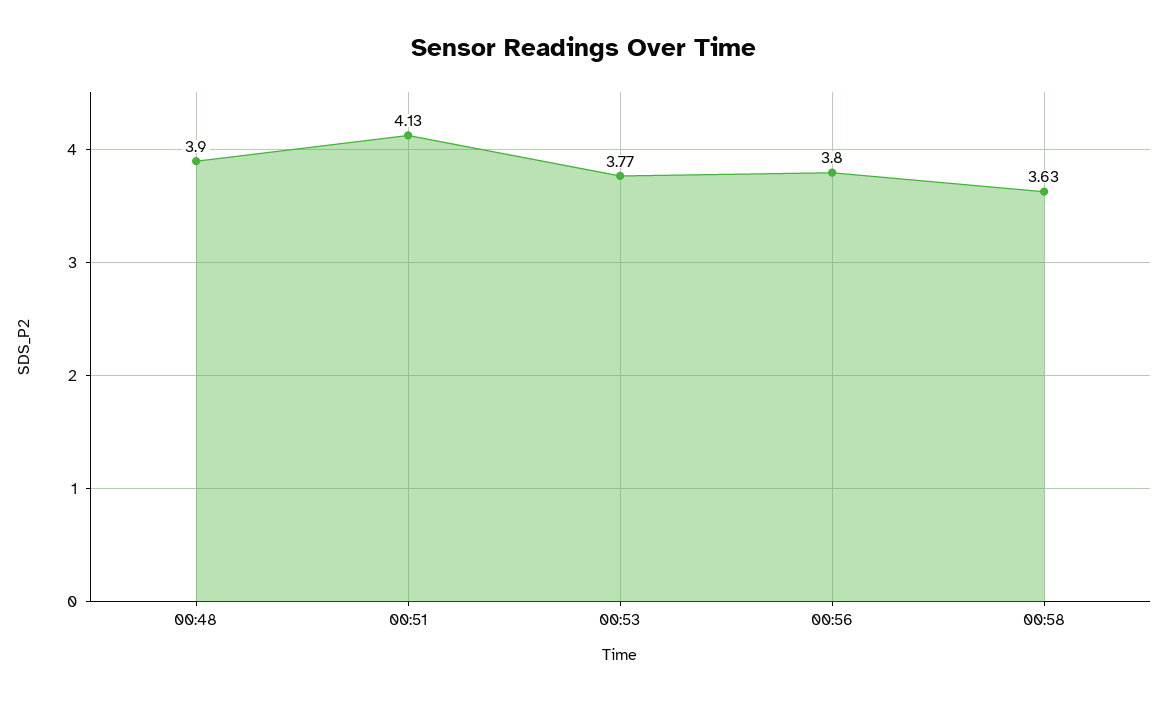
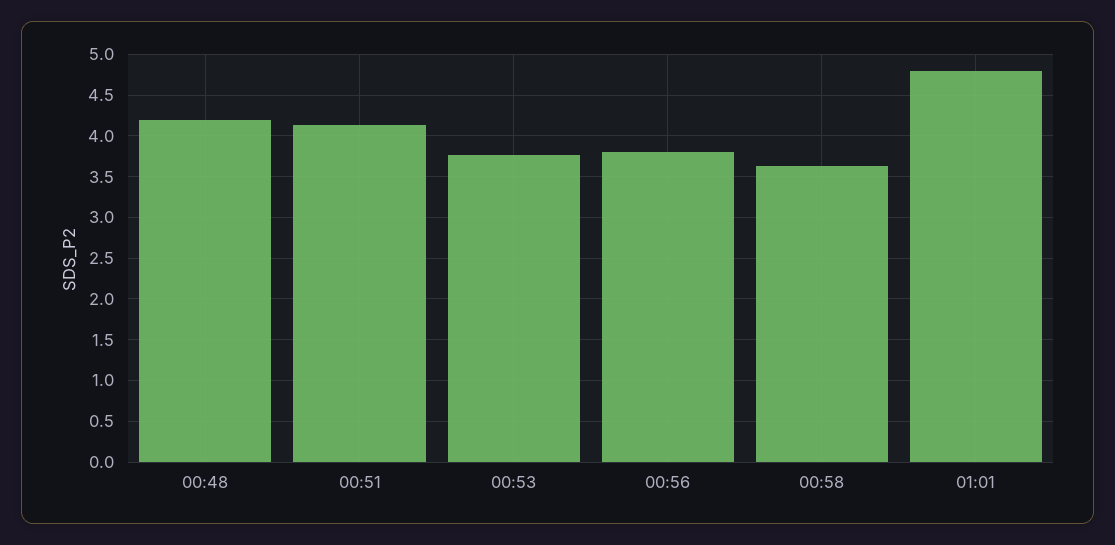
00:48: 3.9 -> 4.2
01:01: none -> 4.8

